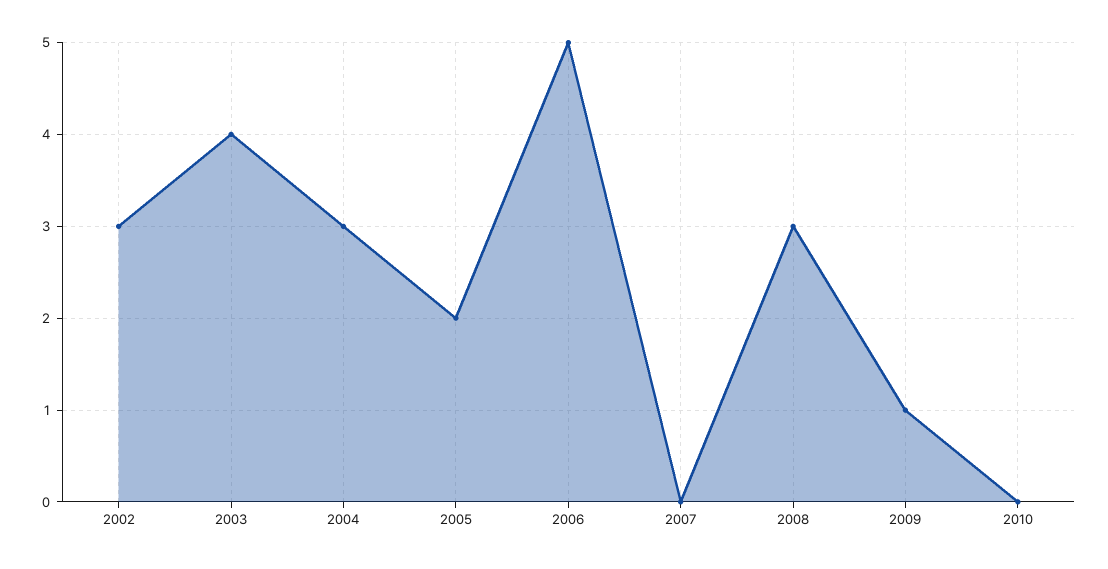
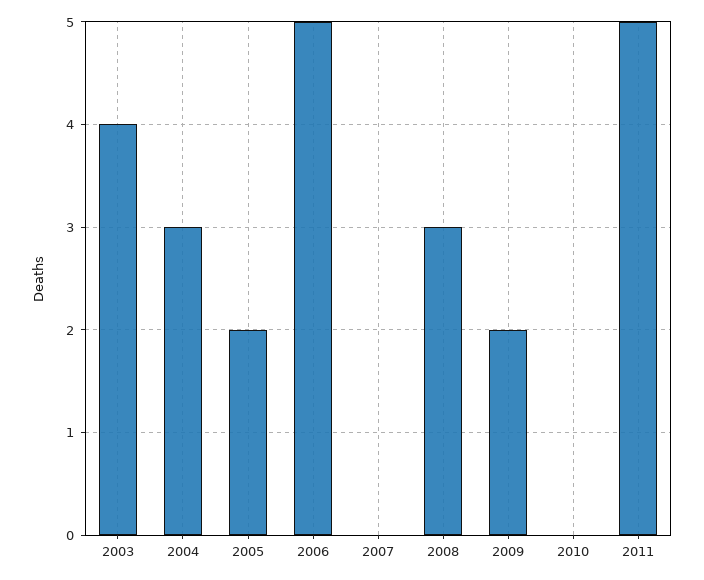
2002: 3 -> none
2009: 1 -> 2
2011: none -> 5

